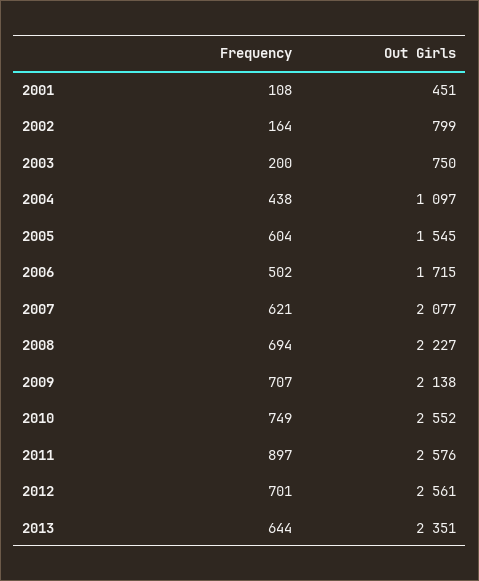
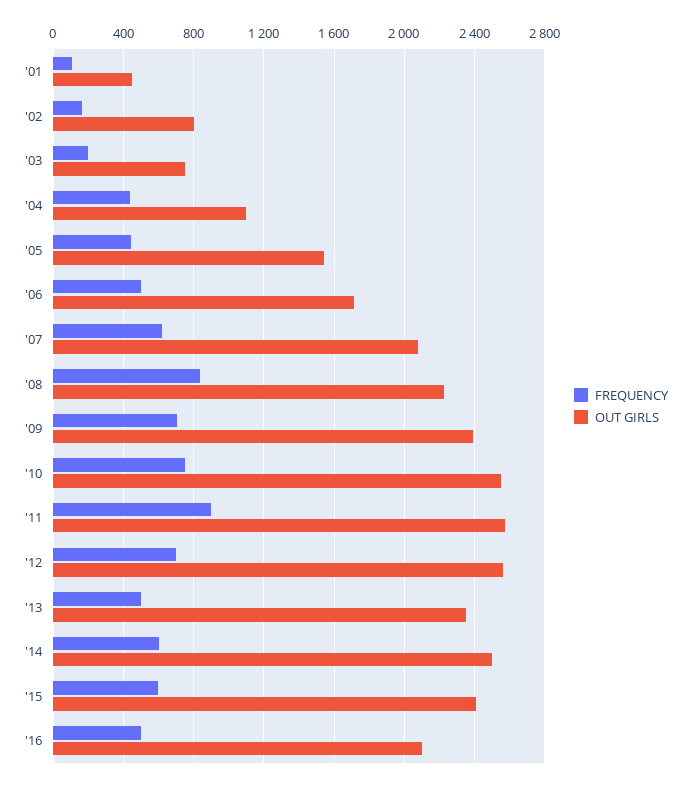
Frequency, 2005: 604 -> 450
Frequency, 2008: 694 -> 850
Out Girls, 2009: 2138 -> 2400
Frequency, 2013: 644 -> 500
Frequency, '14: none -> 600
Out Girls, '14: none -> 2500
Frequency, '15: none -> 600
Out Girls, '15: none -> 2400
Frequency, '16: none -> 500
Out Girls, '16: none -> 2100

